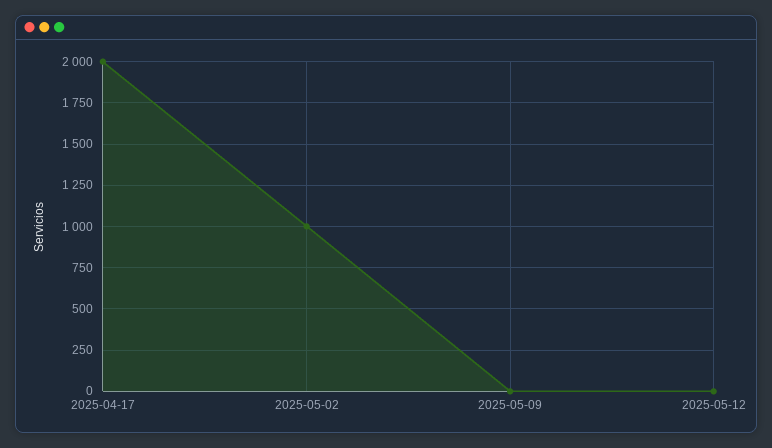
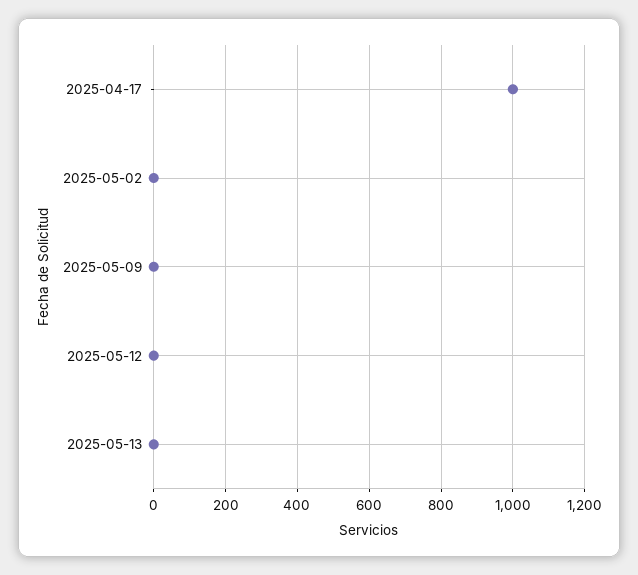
2025-04-17: 2000 -> 1000
2025-05-02: 1000 -> 0
2025-05-13: none -> 0

